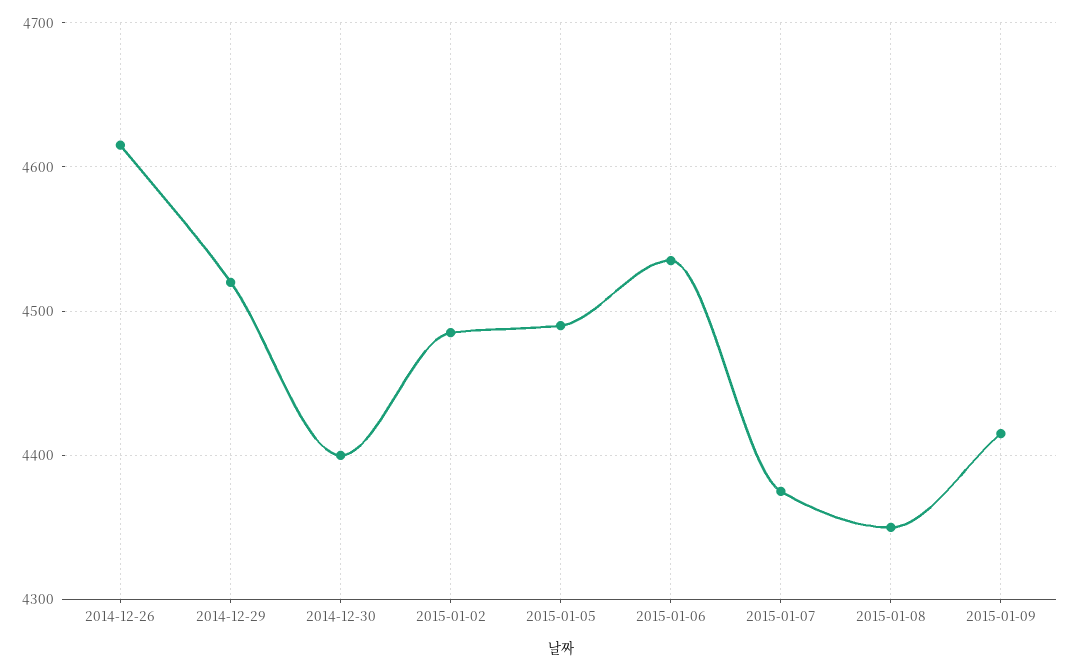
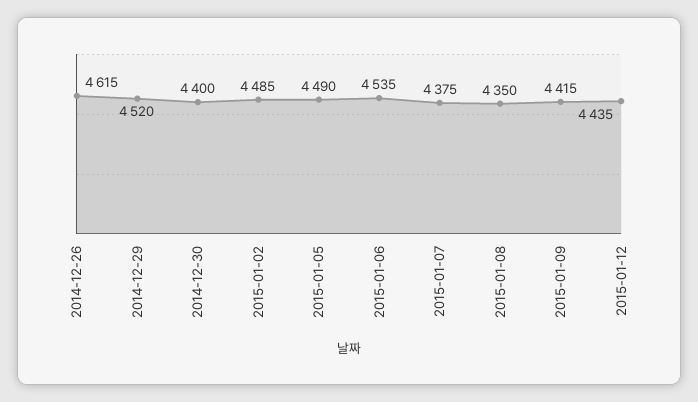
2015-01-12: none -> 4435

